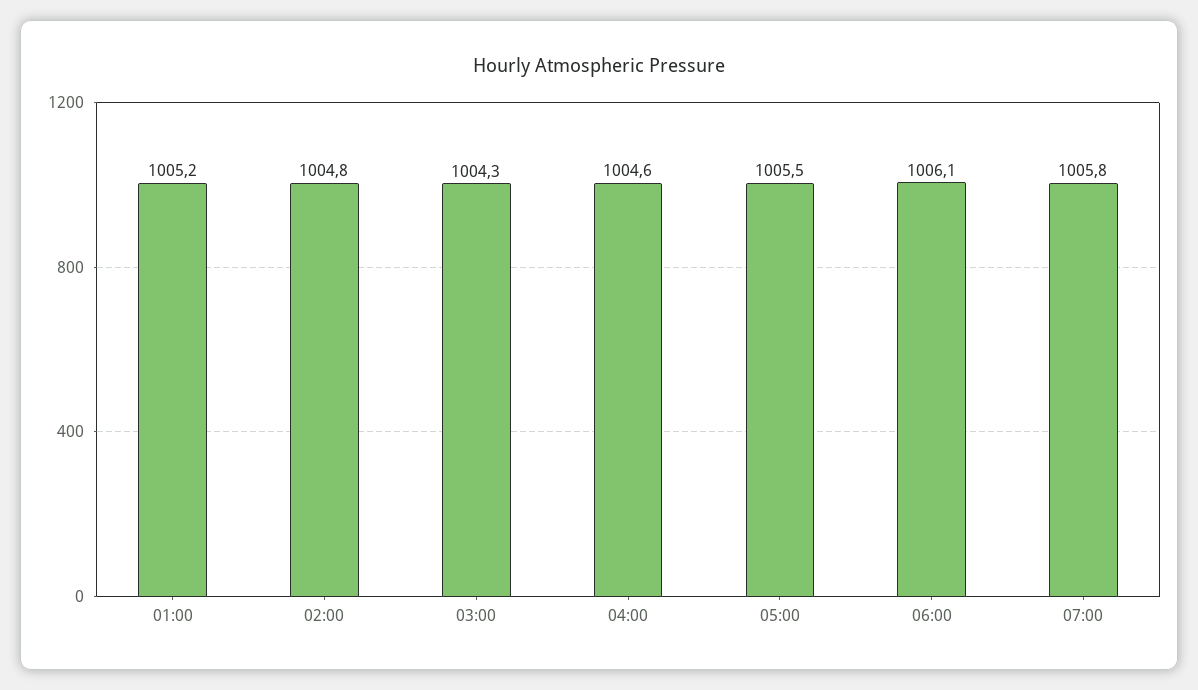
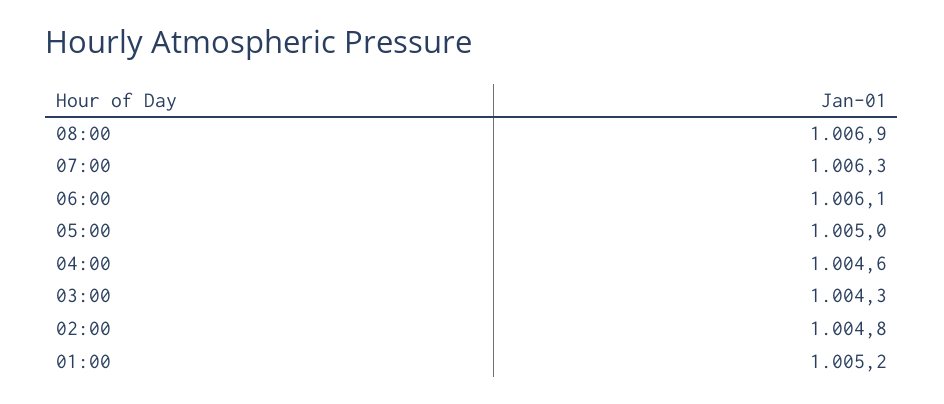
05:00: 1005.5 -> 1005
07:00: 1005.8 -> 1006.3
08:00: none -> 1006.9

